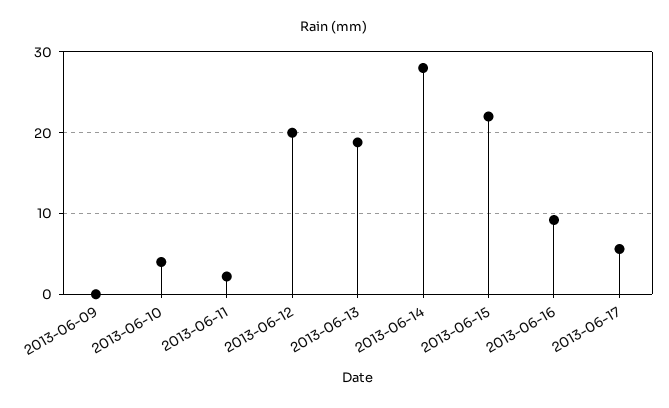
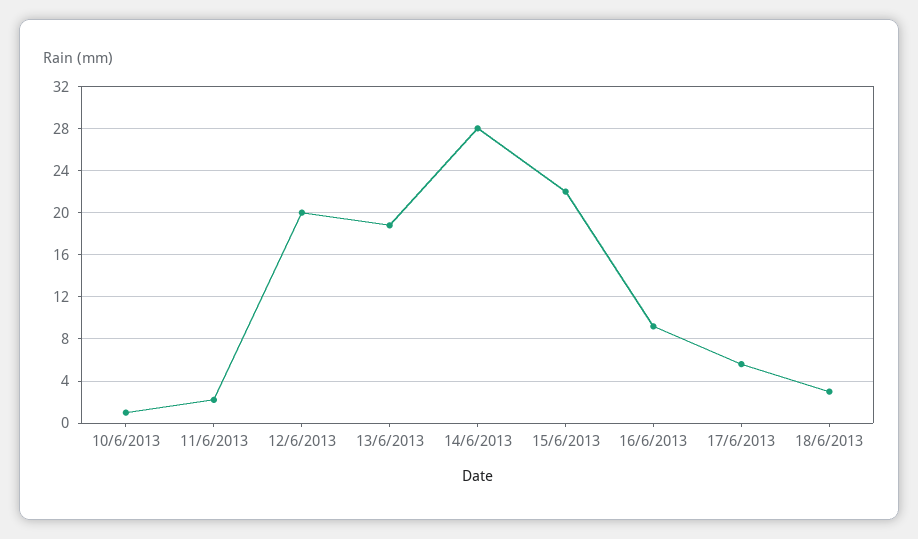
2013-06-09: 0 -> none
2013-06-10: 4 -> 1
18/6/2013: none -> 3

